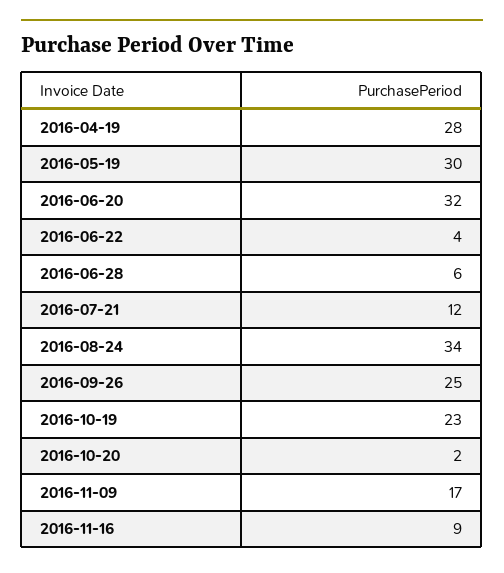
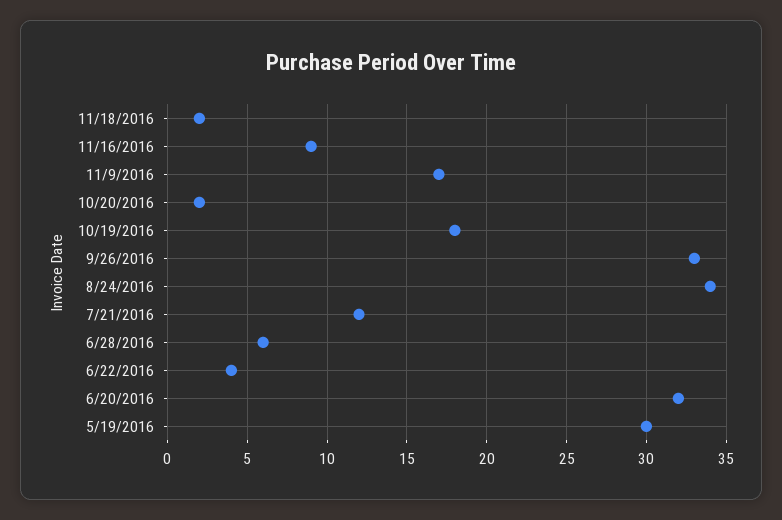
2016-04-19: 28 -> none
2016-09-26: 25 -> 33
2016-10-19: 23 -> 18
11/18/2016: none -> 2

